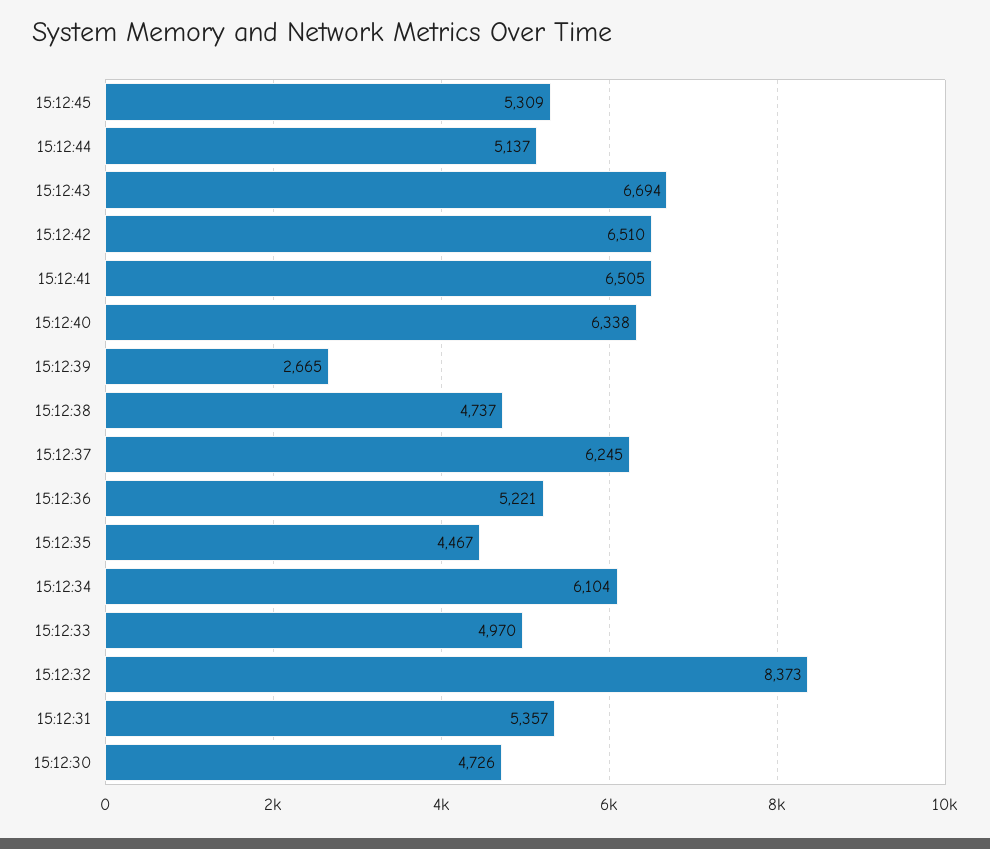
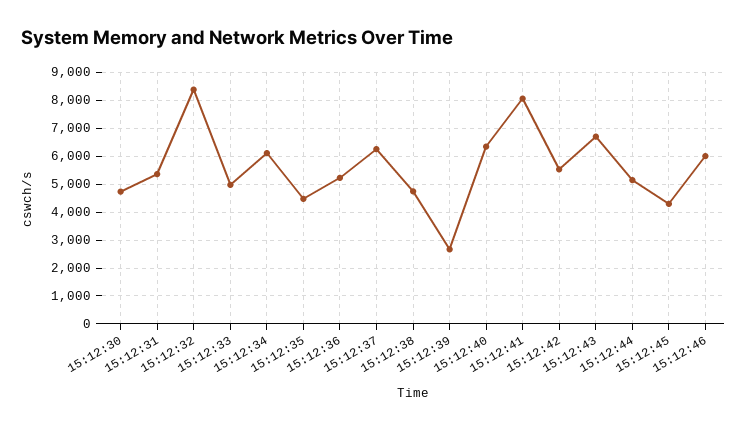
15:12:45: 5309 -> 4250
15:12:42: 6510 -> 5500
15:12:41: 6505 -> 8000
15:12:46: none -> 6000

